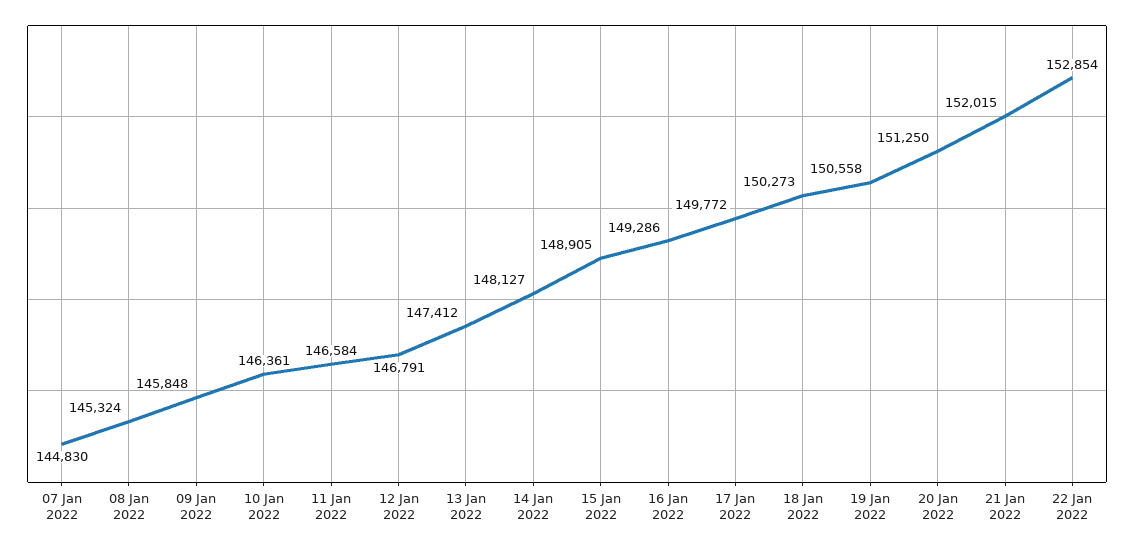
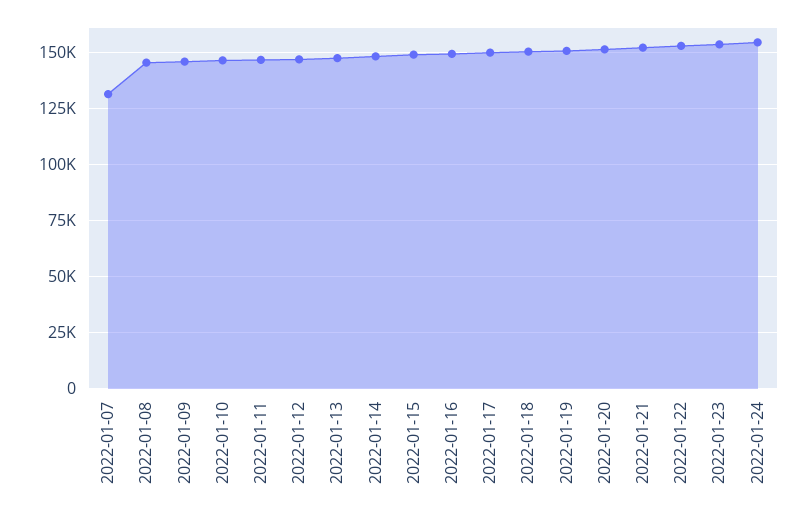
07 Jan 2022: 144830 -> 130000
2022-01-23: none -> 155000
2022-01-24: none -> 155000

